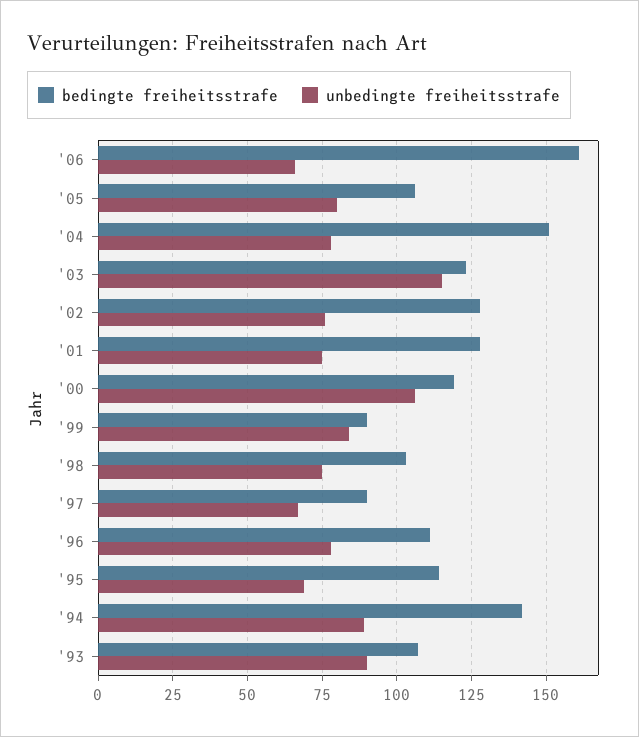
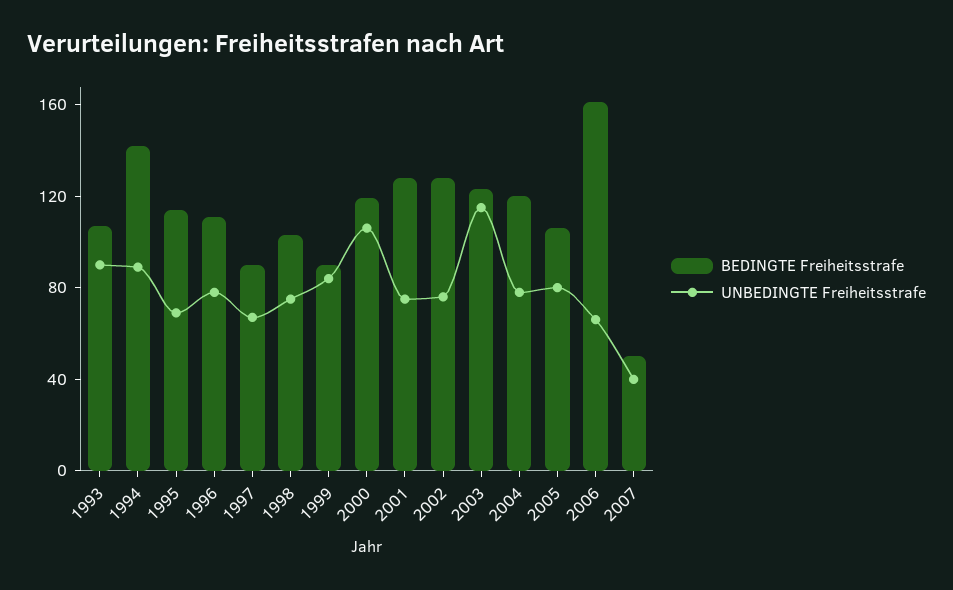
bedingte freiheitsstrafe, '04: 150 -> 120
bedingte freiheitsstrafe, 2007: none -> 50
unbedingte freiheitsstrafe, 2007: none -> 40

